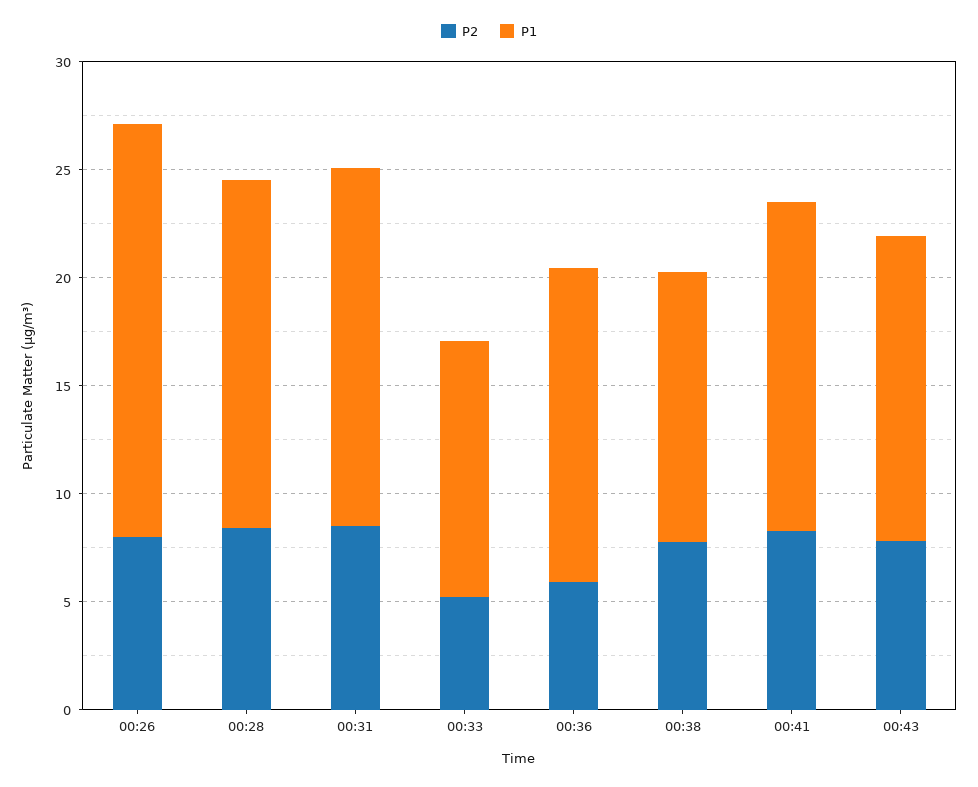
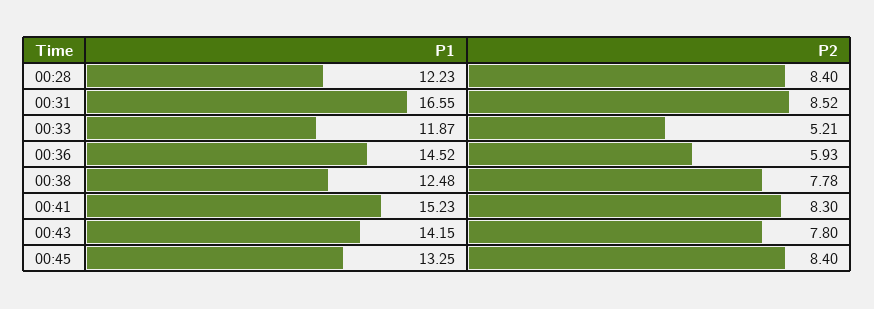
P2, 00:26: 8 -> none
P1, 00:26: 19 -> none
P1, 00:28: 16 -> 12.23
P1, 00:45: none -> 13.25
P2, 00:45: none -> 8.4

